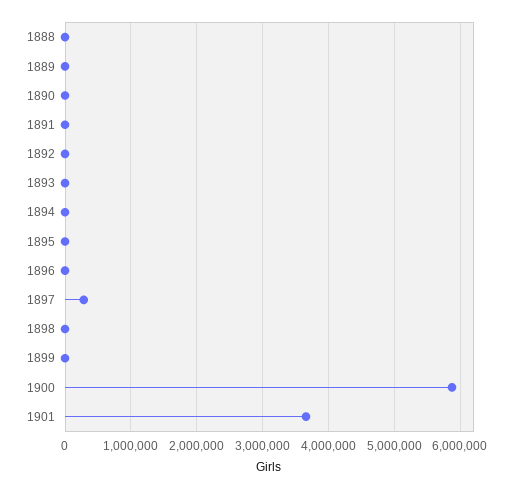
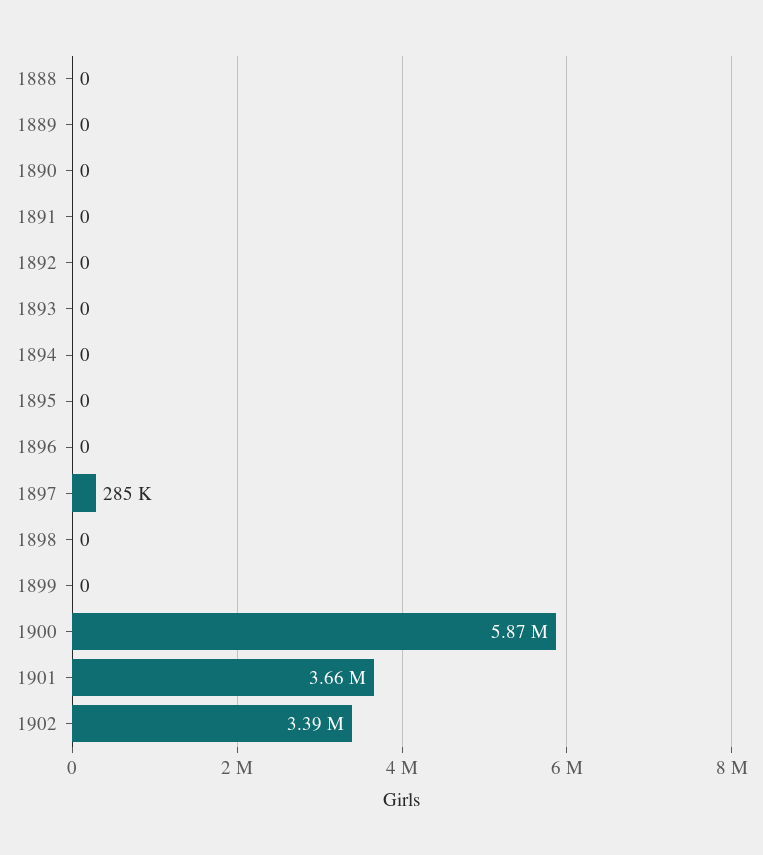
1902: none -> 3390000

